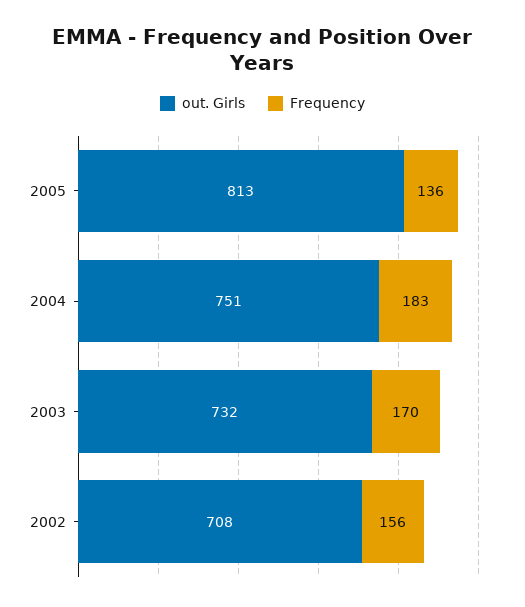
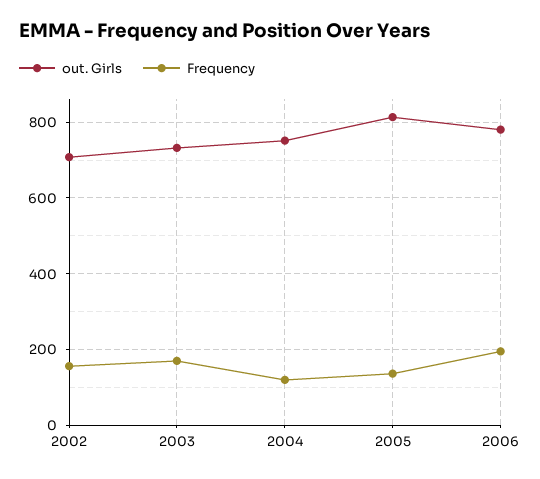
Frequency, 2004: 183 -> 120
out. Girls, 2006: none -> 780
Frequency, 2006: none -> 200

